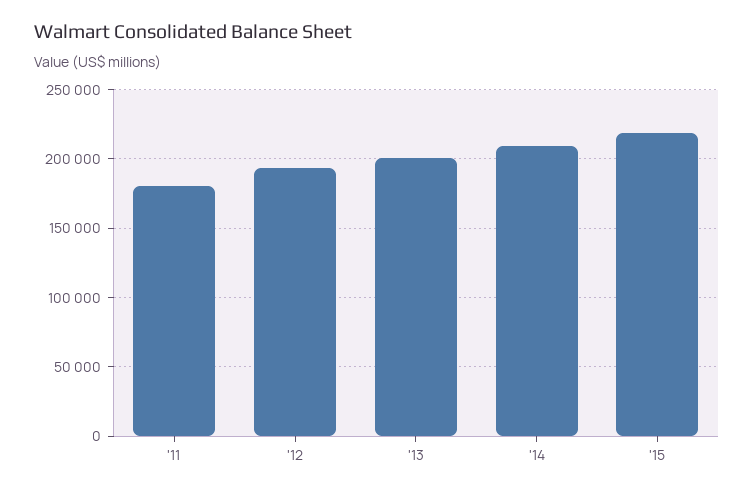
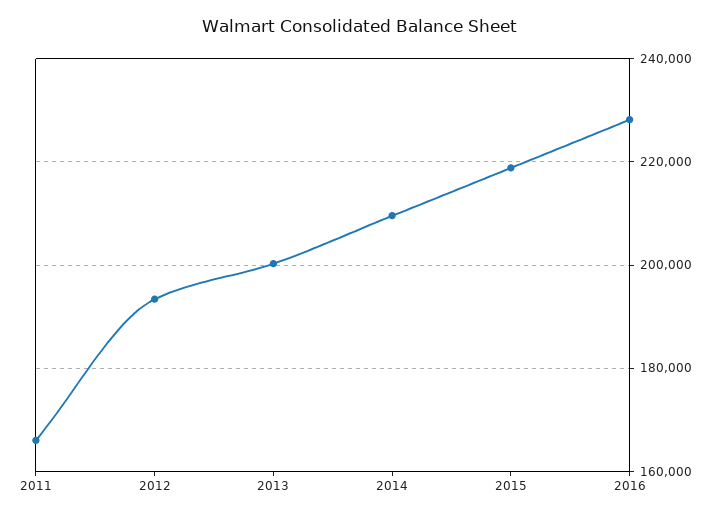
'11: 180000 -> 166000
2016: none -> 228000

